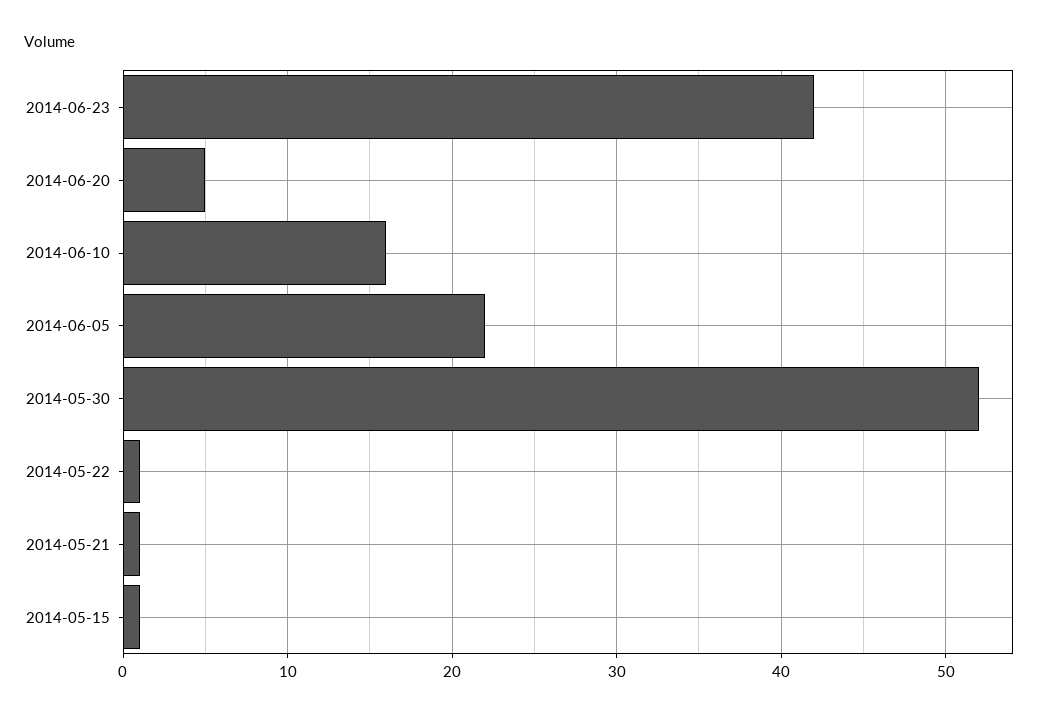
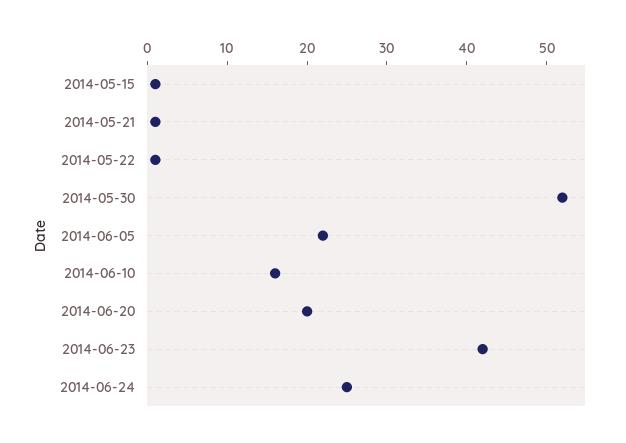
2014-06-20: 5 -> 20
2014-06-24: none -> 25

